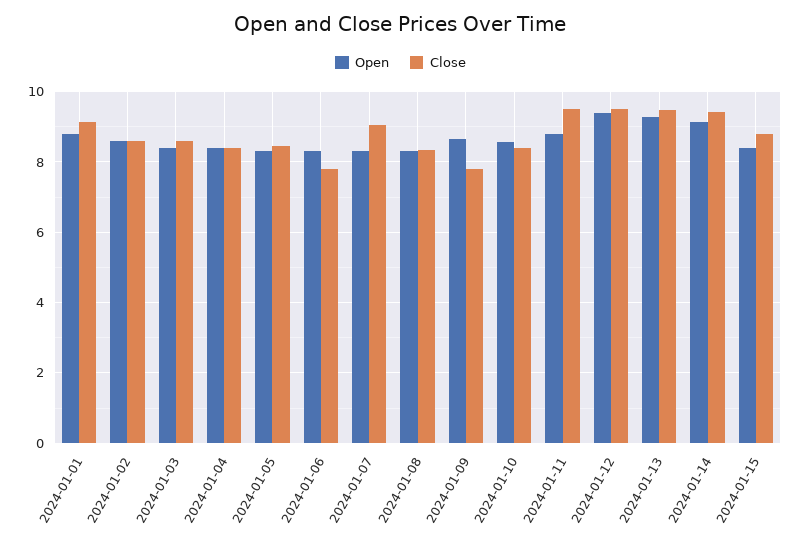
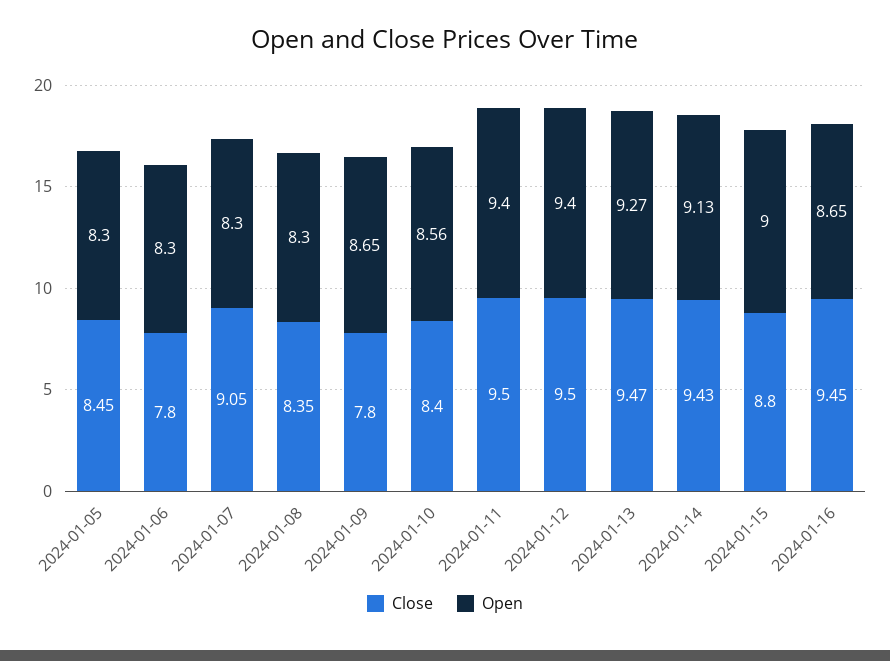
Open, 2024-01-01: 8.8 -> none
Close, 2024-01-01: 9.2 -> none
Open, 2024-01-02: 8.6 -> none
Close, 2024-01-02: 8.6 -> none
Open, 2024-01-03: 8.4 -> none
Close, 2024-01-03: 8.6 -> none
Open, 2024-01-04: 8.4 -> none
Close, 2024-01-04: 8.4 -> none
Open, 2024-01-11: 8.8 -> 9.4
Open, 2024-01-15: 8.4 -> 9
Close, 2024-01-16: none -> 9.45
Open, 2024-01-16: none -> 8.65

